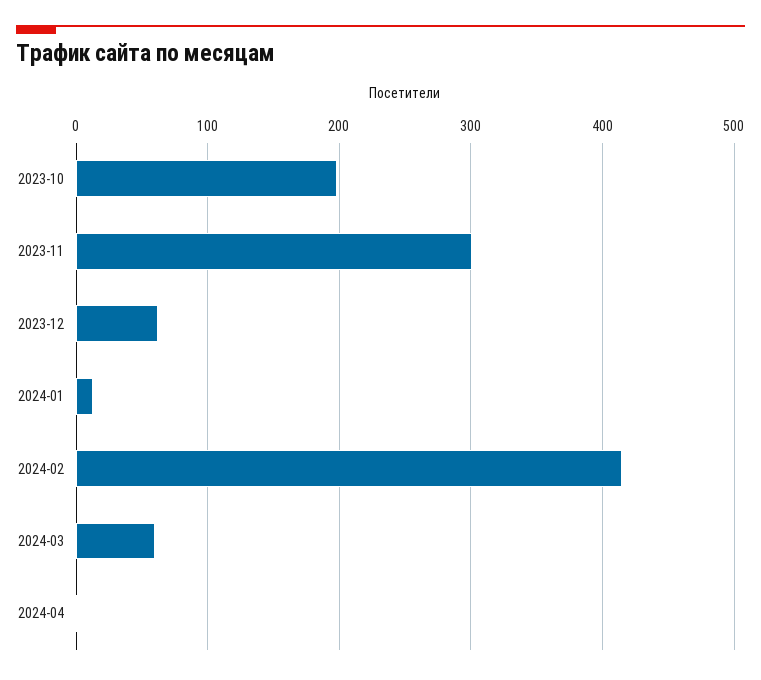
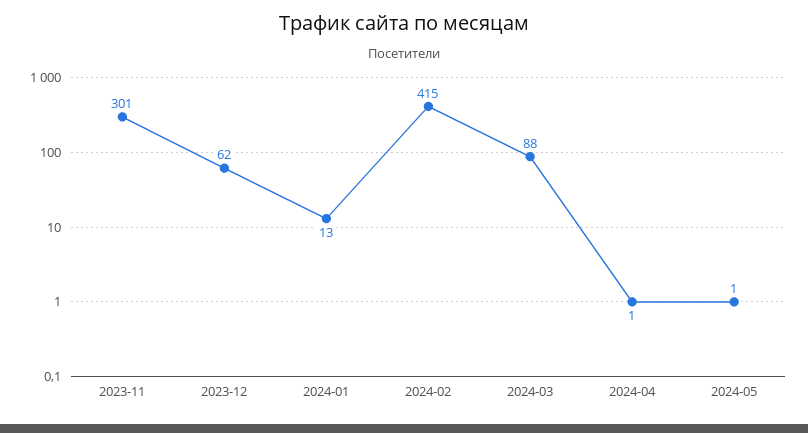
2023-10: 200 -> none
2024-03: 60 -> 88
2024-05: none -> 1

